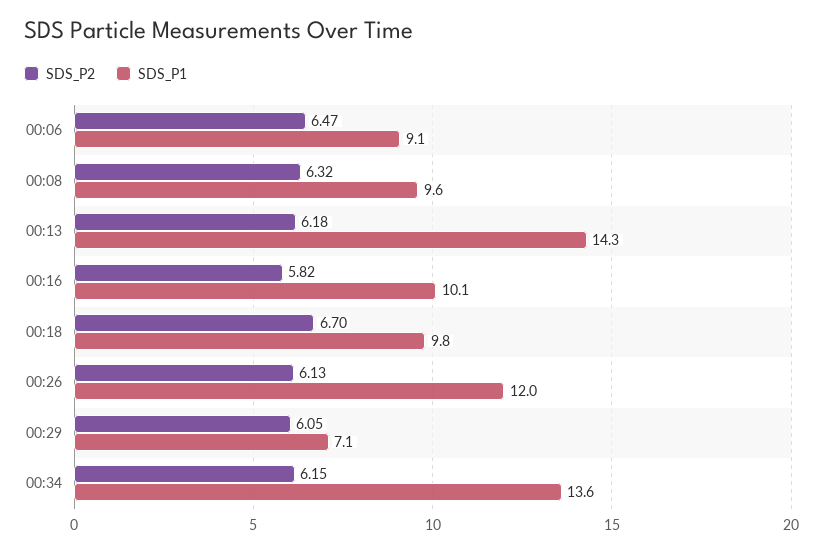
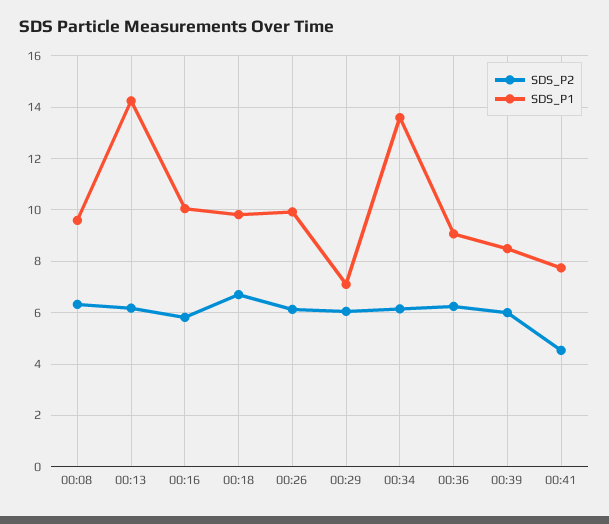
SDS_P2, 00:06: 6.47 -> none
SDS_P1, 00:06: 9.1 -> none
SDS_P1, 00:26: 12 -> 10
SDS_P2, 00:36: none -> 6.25
SDS_P1, 00:36: none -> 9
SDS_P2, 00:39: none -> 6
SDS_P1, 00:39: none -> 8.5
SDS_P2, 00:41: none -> 4.5
SDS_P1, 00:41: none -> 7.75

